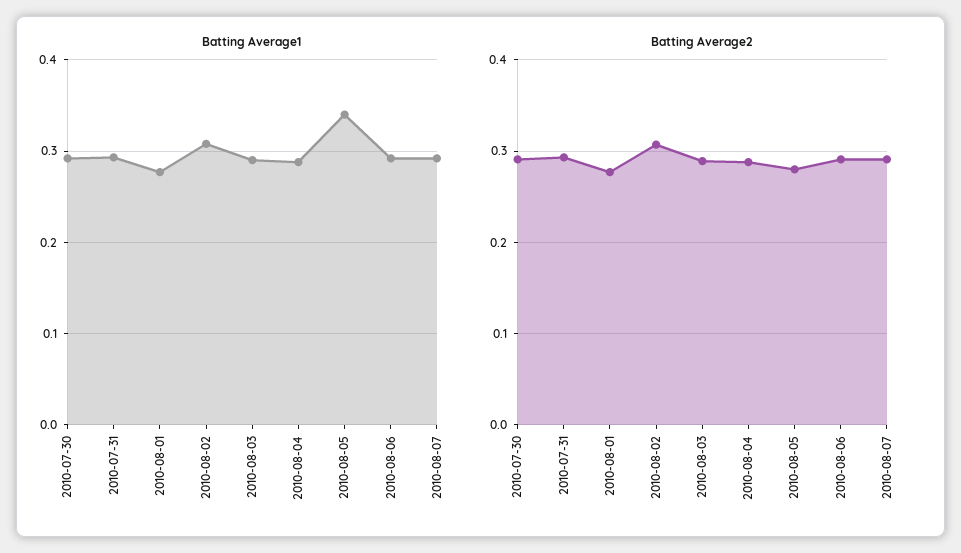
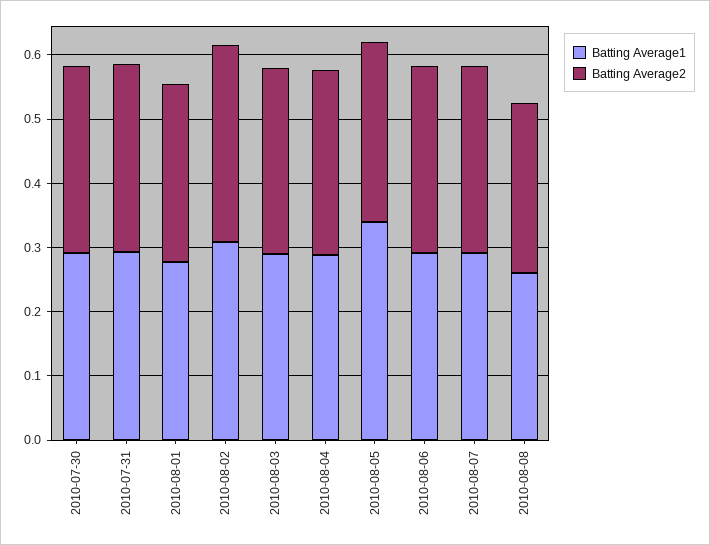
Batting Average1, 2010-08-08: none -> 0.26
Batting Average2, 2010-08-08: none -> 0.26

